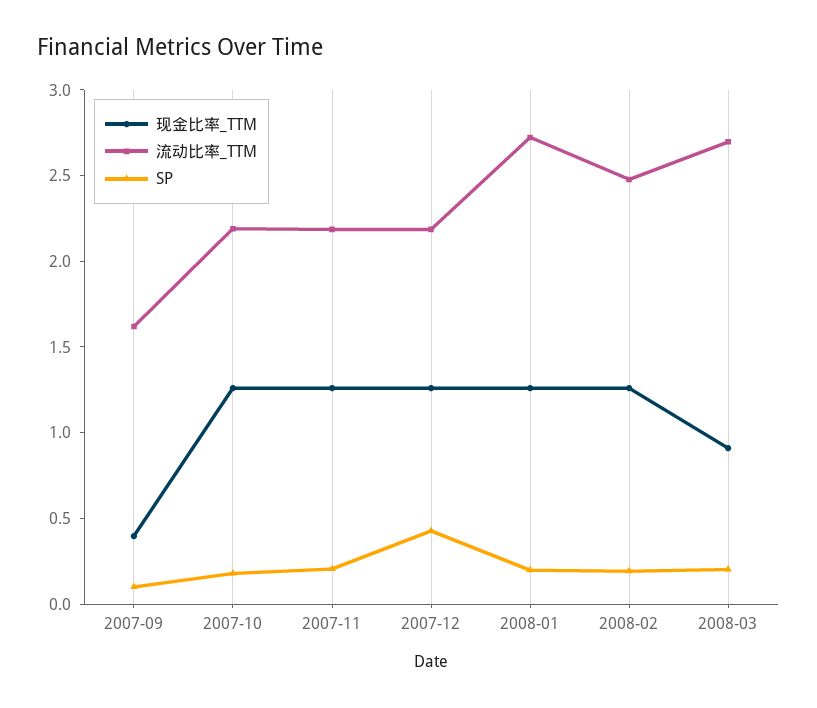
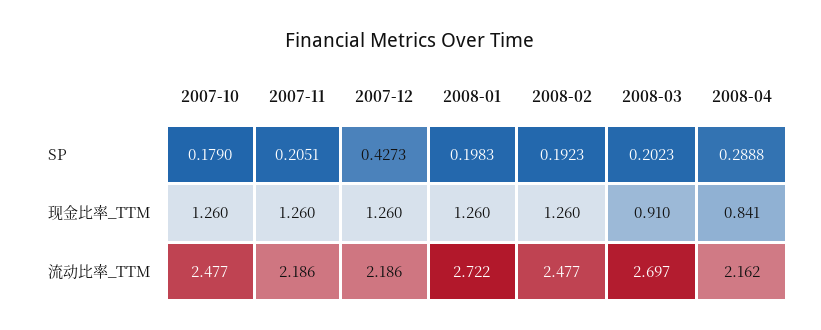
现金比率_TTM, 2007-09: 0.4 -> none
流动比率_TTM, 2007-09: 1.6 -> none
SP, 2007-09: 0.1 -> none
流动比率_TTM, 2007-10: 2.2 -> 2.477
SP, 2008-04: none -> 0.2888
现金比率_TTM, 2008-04: none -> 0.841
流动比率_TTM, 2008-04: none -> 2.162

